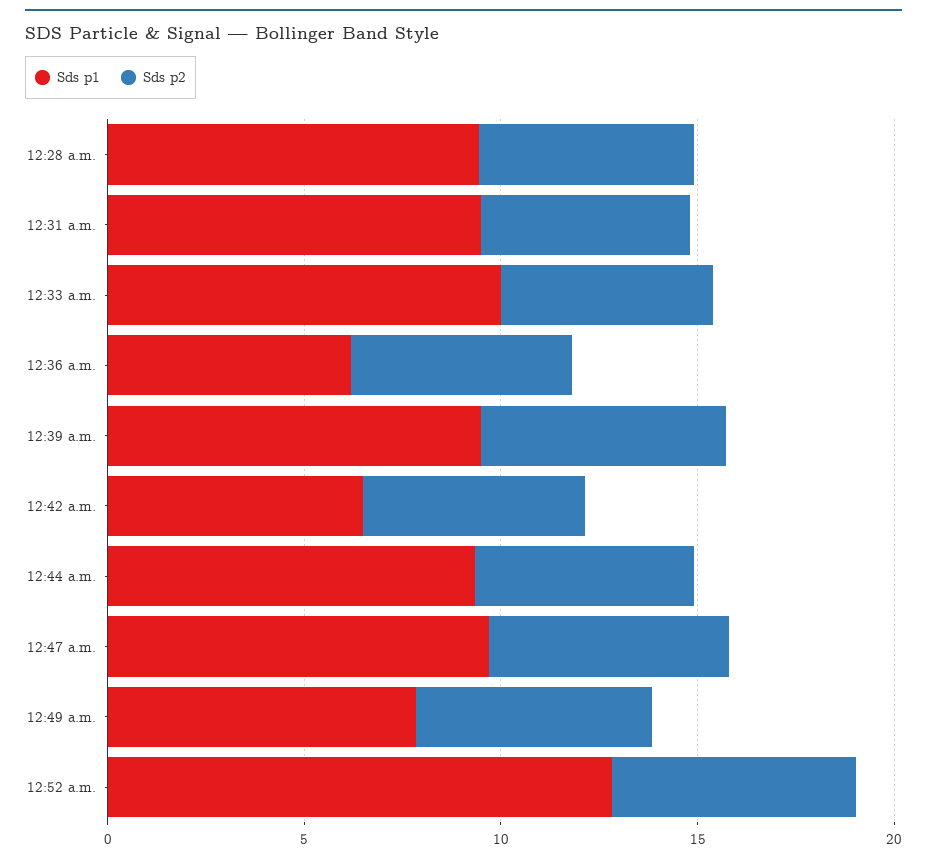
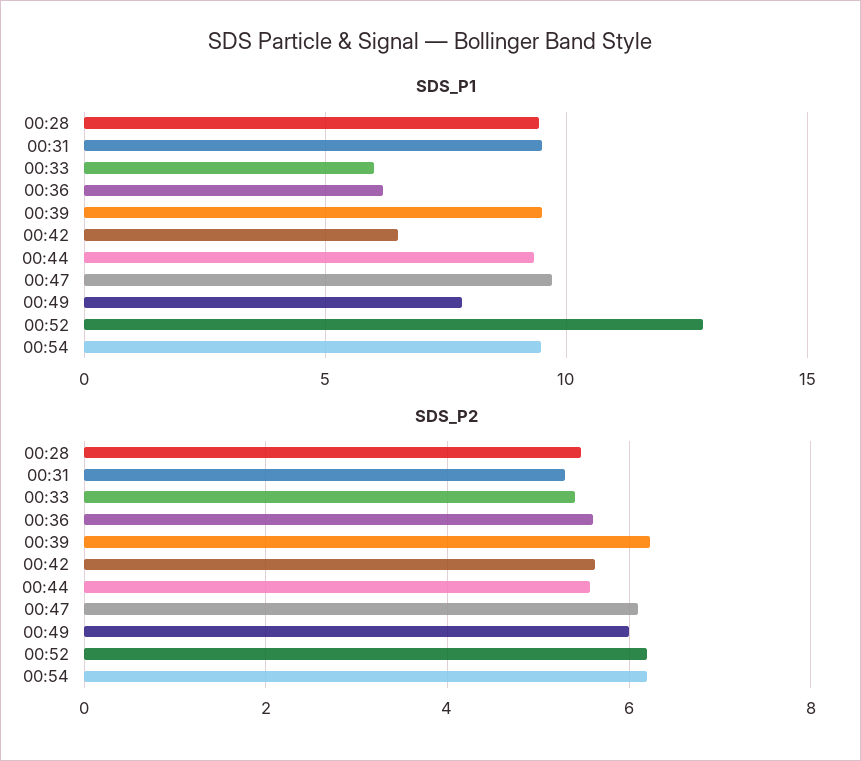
Sds p1, 12:33 a.m.: 10 -> 6
Sds p1, 00:54: none -> 9.5
Sds p2, 00:54: none -> 6.2

